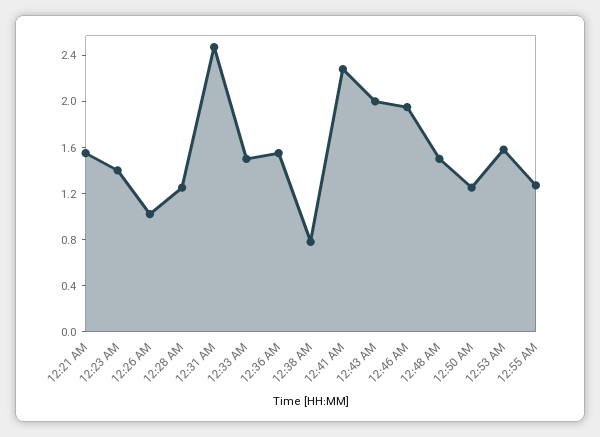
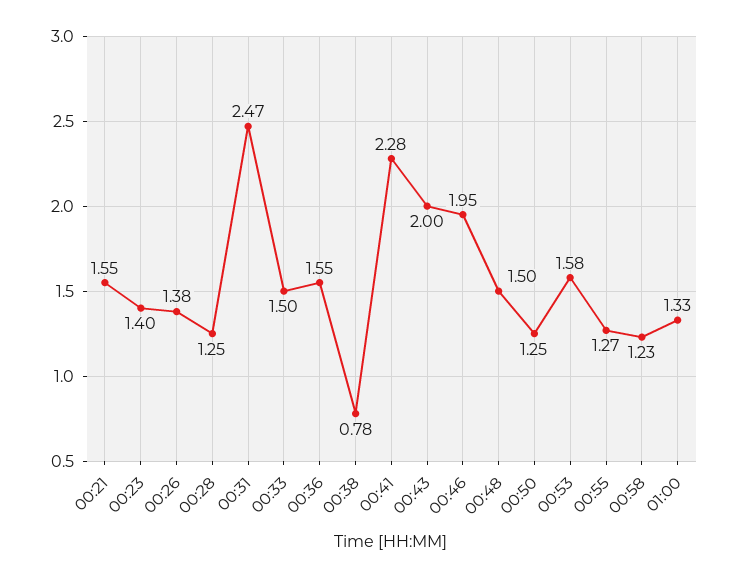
12:26 AM: 1 -> 1.38
00:58: none -> 1.23
01:00: none -> 1.33

